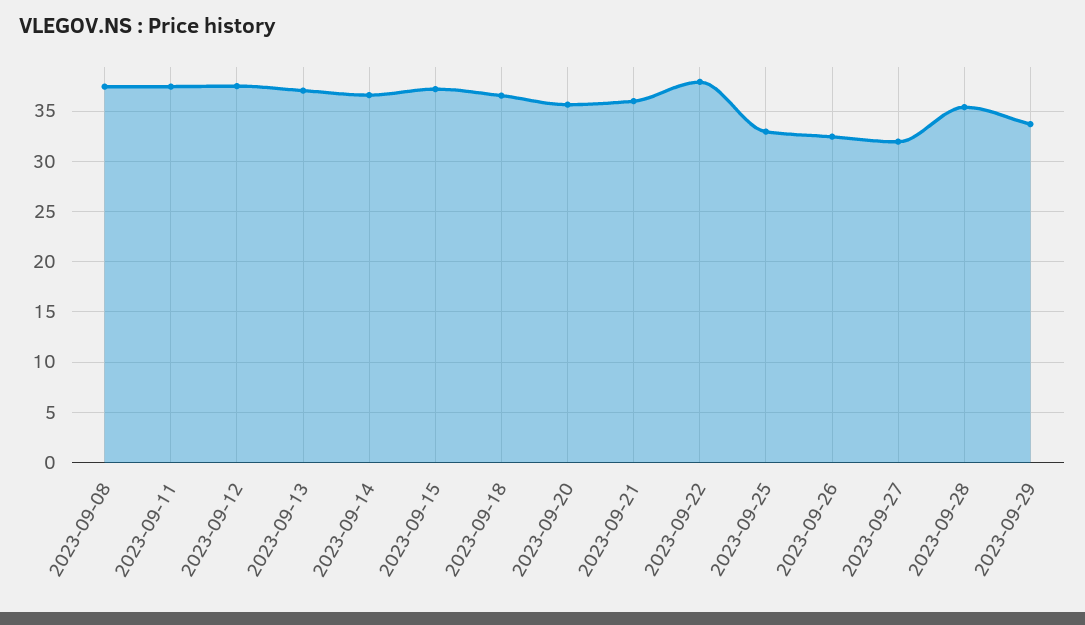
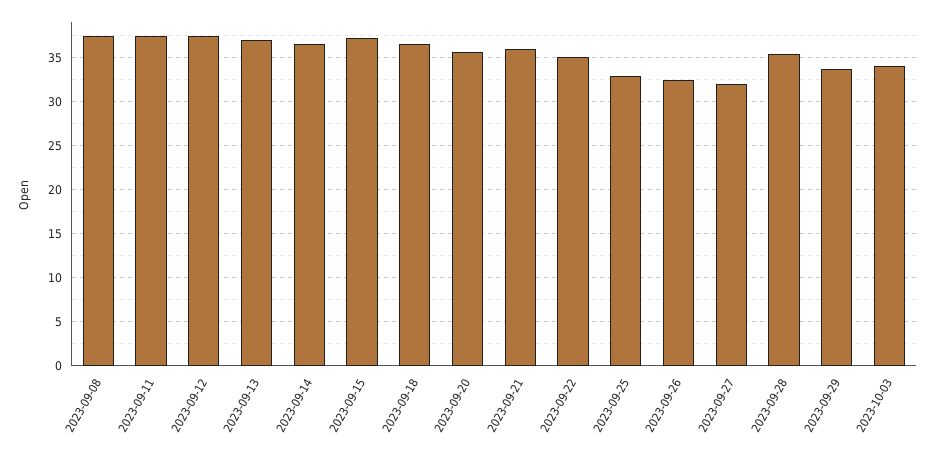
2023-09-22: 38 -> 35
2023-10-03: none -> 34

